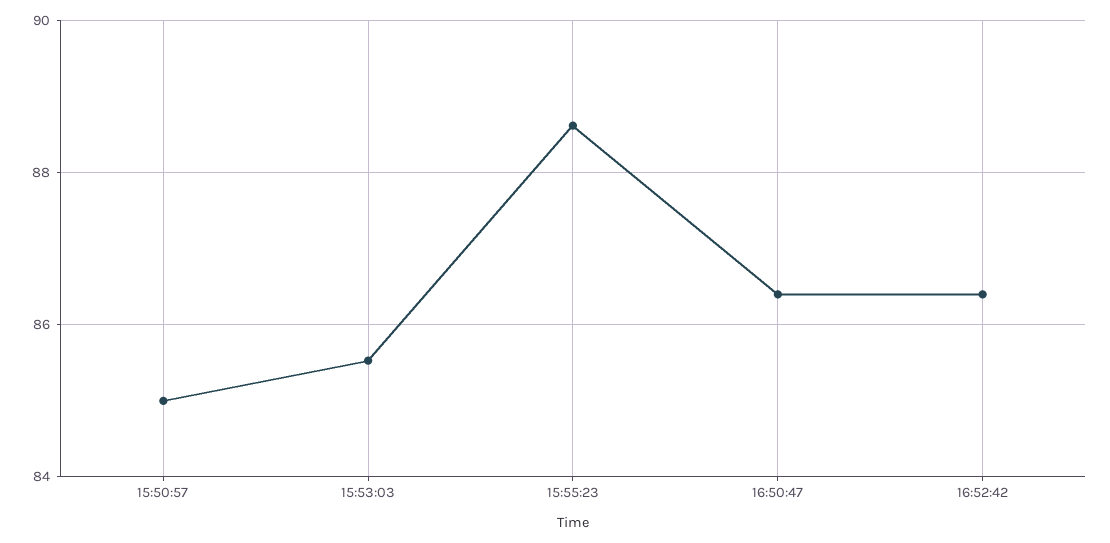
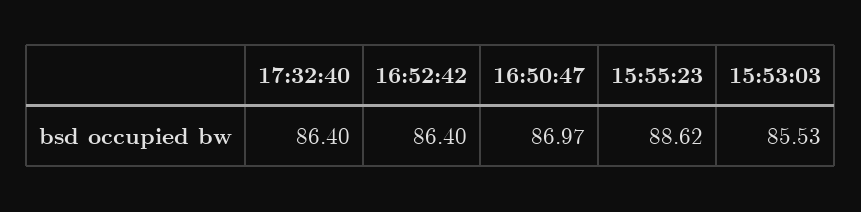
15:50:57: 85 -> none
16:50:47: 86.4 -> 86.97
17:32:40: none -> 86.4

